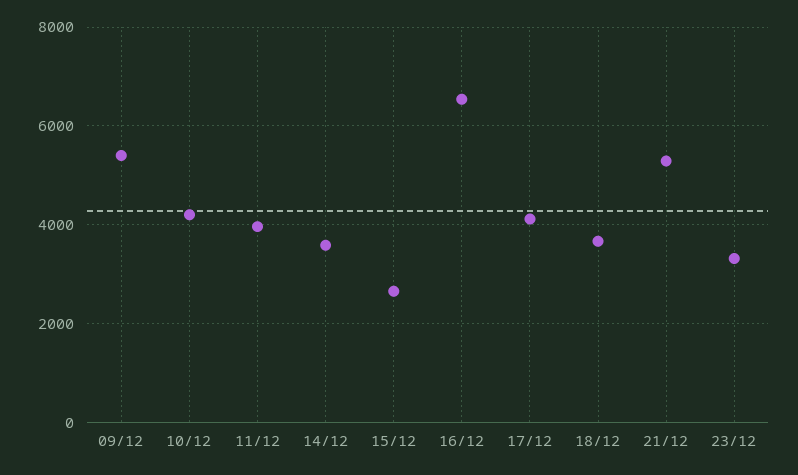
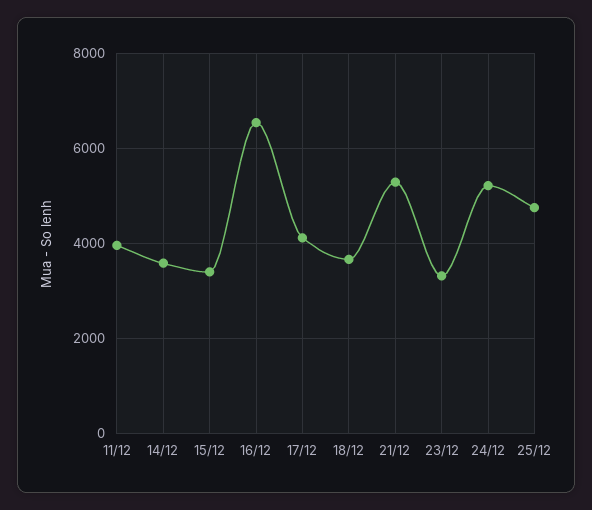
09/12: 5400 -> none
10/12: 4200 -> none
15/12: 2600 -> 3400
24/12: none -> 5200
25/12: none -> 4800

